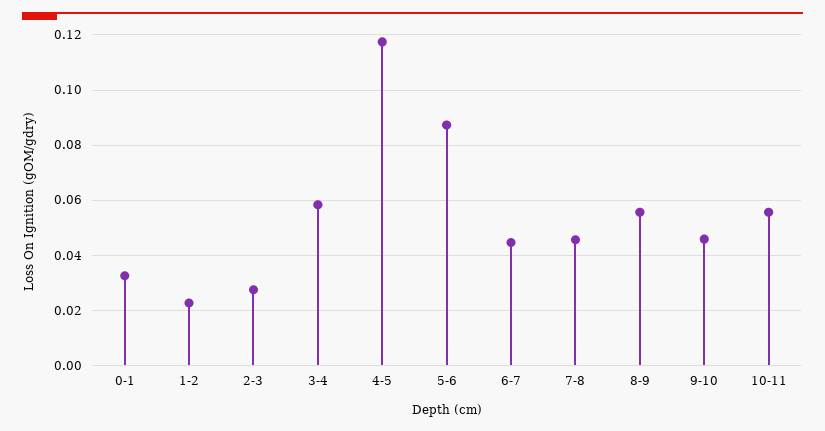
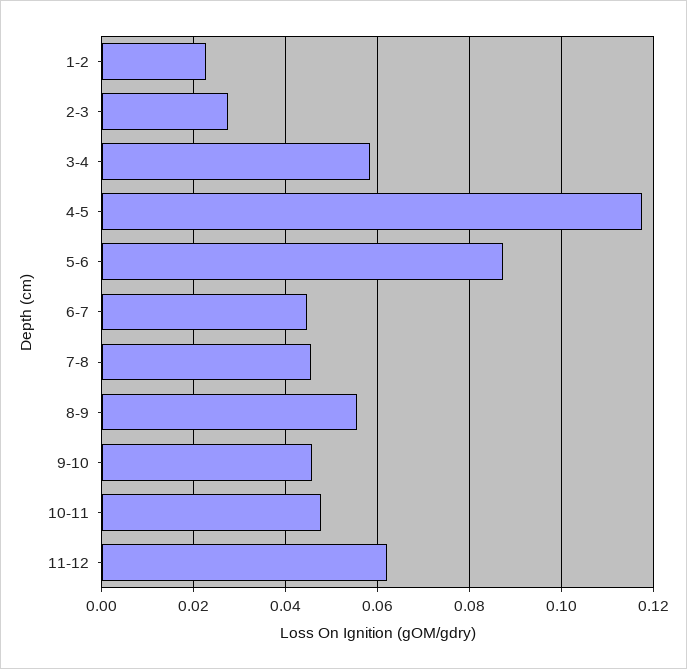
0-1: 0.0325 -> none
10-11: 0.055 -> 0.048
11-12: none -> 0.062

